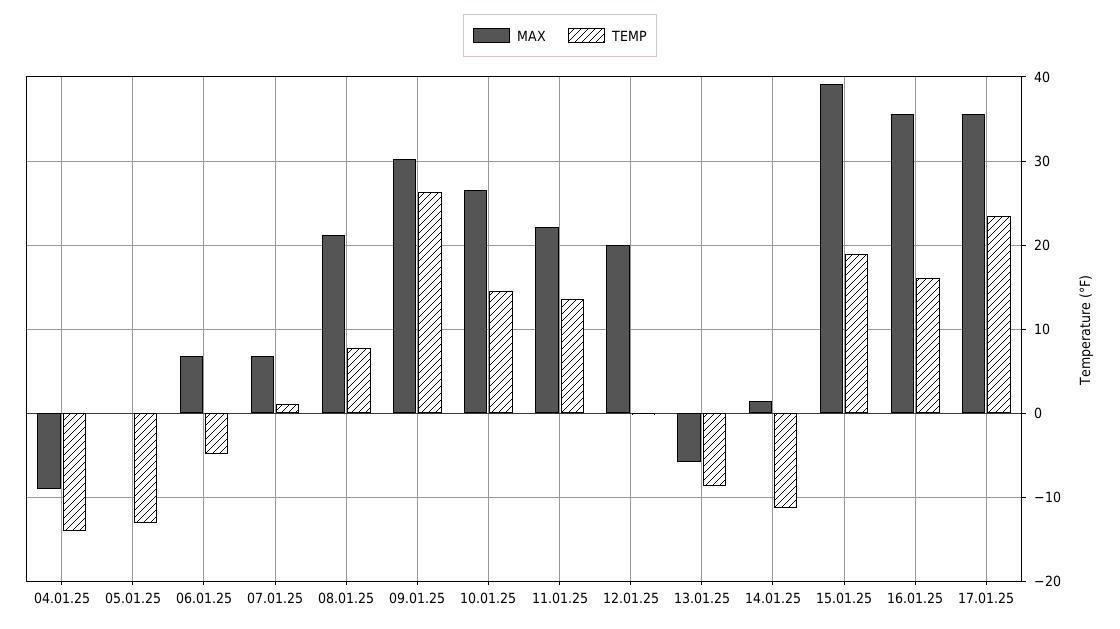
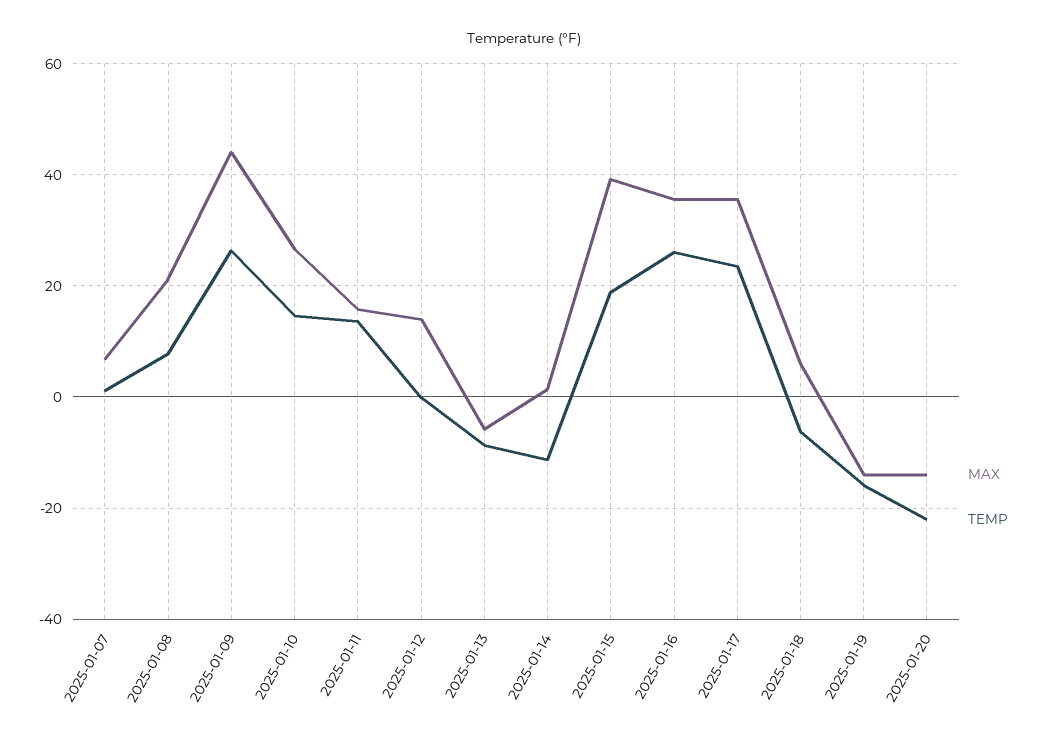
MAX, 04.01.25: -9 -> none
TEMP, 04.01.25: -14 -> none
MAX, 05.01.25: 0 -> none
TEMP, 05.01.25: -13 -> none
MAX, 06.01.25: 7 -> none
TEMP, 06.01.25: -5 -> none
MAX, 09.01.25: 30 -> 44
MAX, 11.01.25: 22 -> 16
MAX, 12.01.25: 20 -> 14
TEMP, 16.01.25: 16 -> 26
MAX, 2025-01-18: none -> 6
TEMP, 2025-01-18: none -> -6
MAX, 2025-01-19: none -> -14
TEMP, 2025-01-19: none -> -16
MAX, 2025-01-20: none -> -14
TEMP, 2025-01-20: none -> -22

